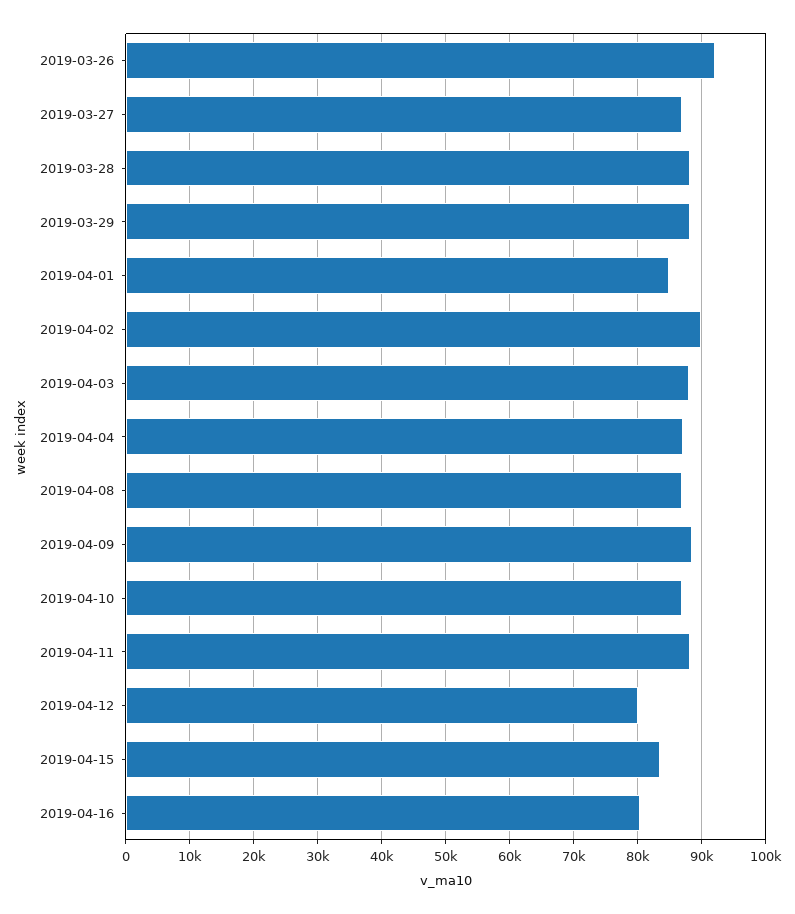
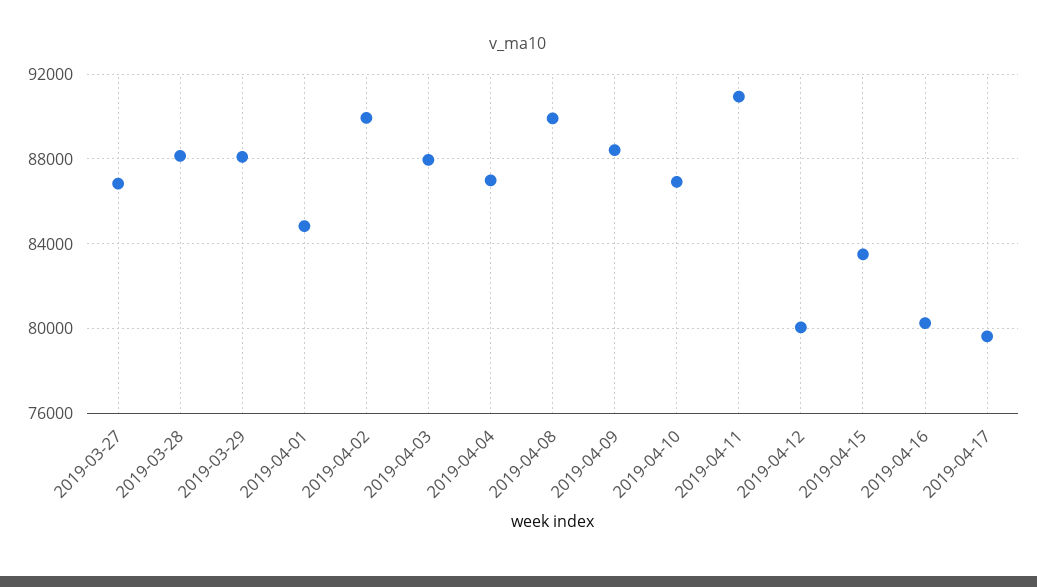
2019-03-26: 92000 -> none
2019-04-08: 87000 -> 90000
2019-04-11: 88000 -> 91000
2019-04-17: none -> 79500

